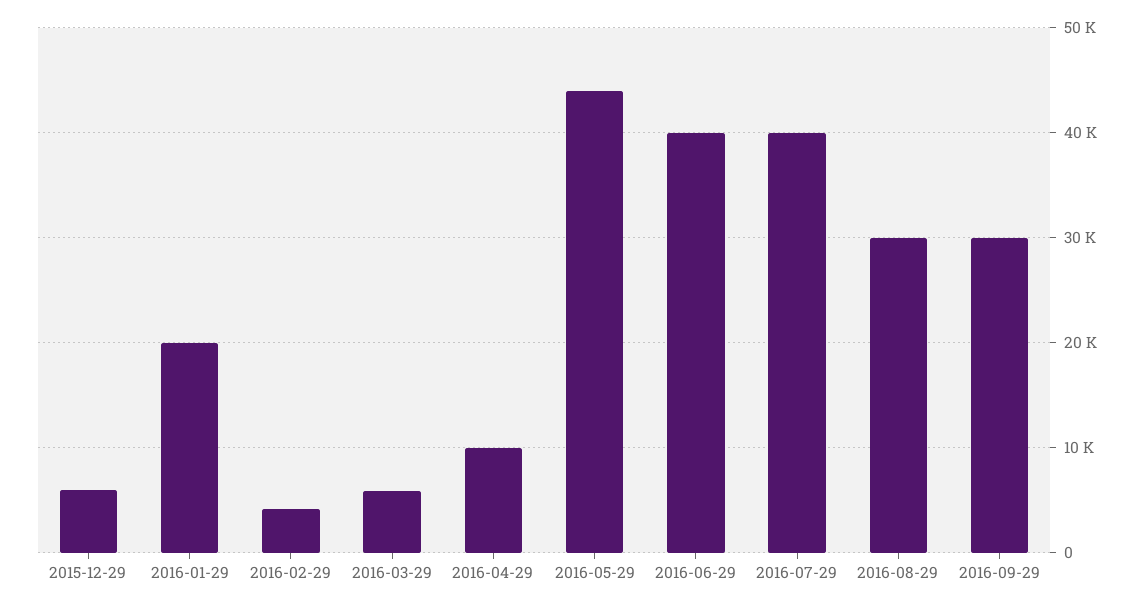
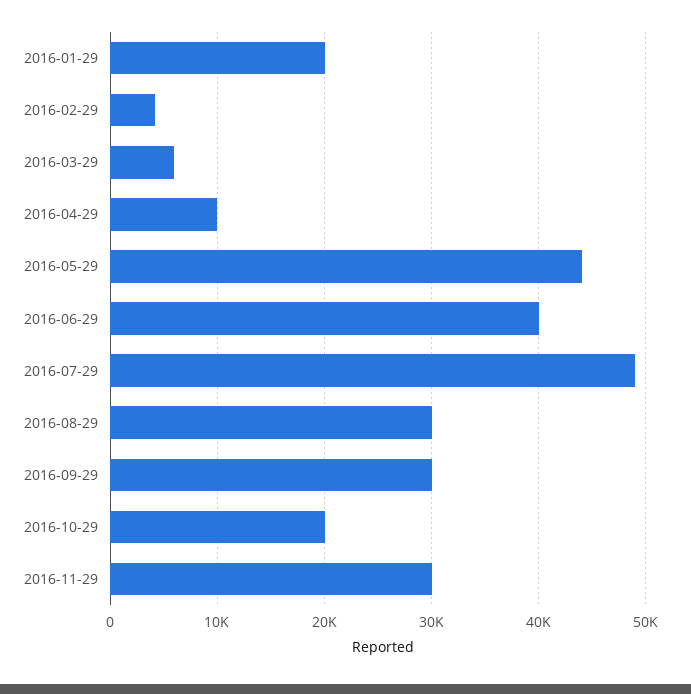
2015-12-29: 6000 -> none
2016-07-29: 40000 -> 49000
2016-10-29: none -> 20000
2016-11-29: none -> 30000

